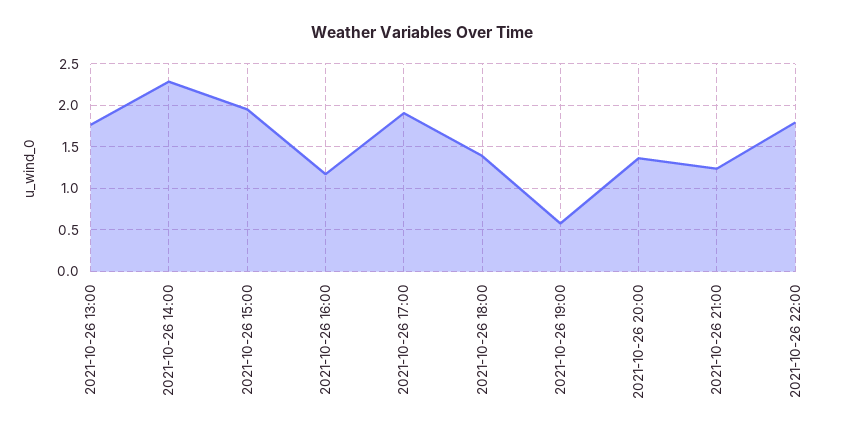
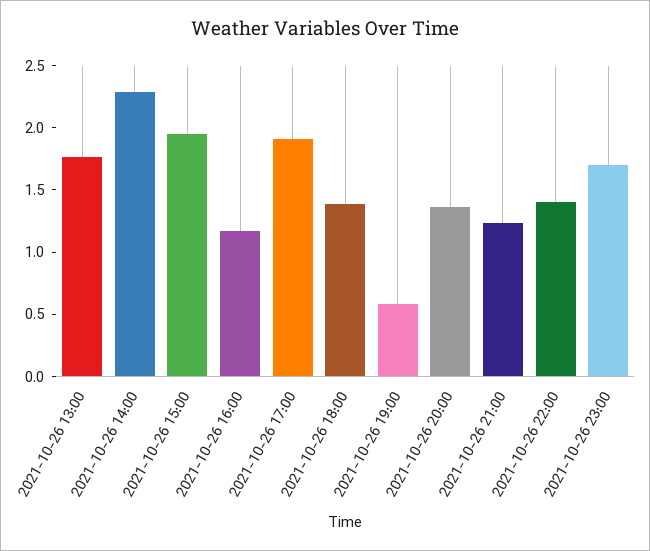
2021-10-26 22:00: 1.8 -> 1.4
2021-10-26 23:00: none -> 1.7

